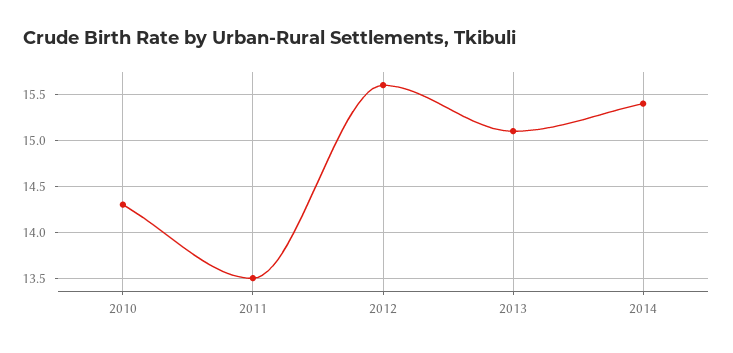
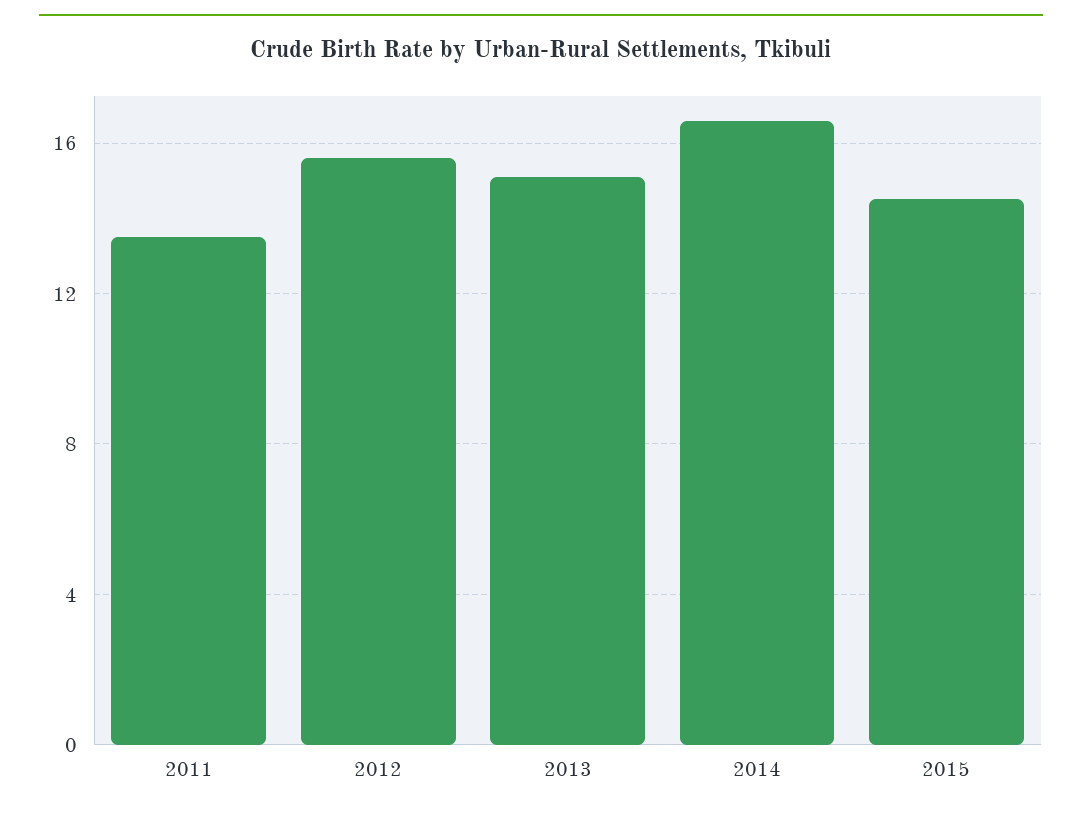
2010: 14.3 -> none
2014: 15.4 -> 16.5
2015: none -> 14.5

